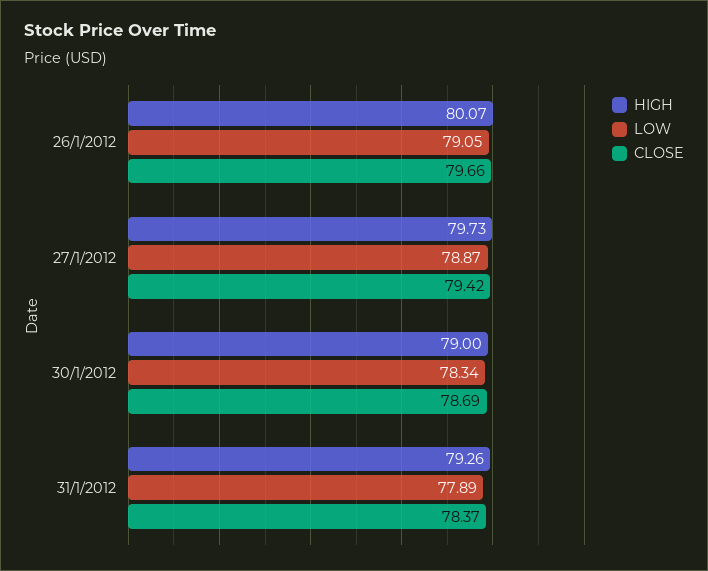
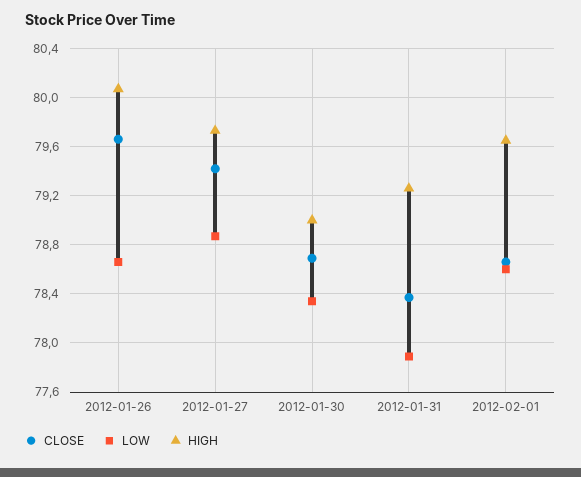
LOW, 26/1/2012: 79.05 -> 78.65
CLOSE, 2012-02-01: none -> 78.65
LOW, 2012-02-01: none -> 78.6
HIGH, 2012-02-01: none -> 79.65

